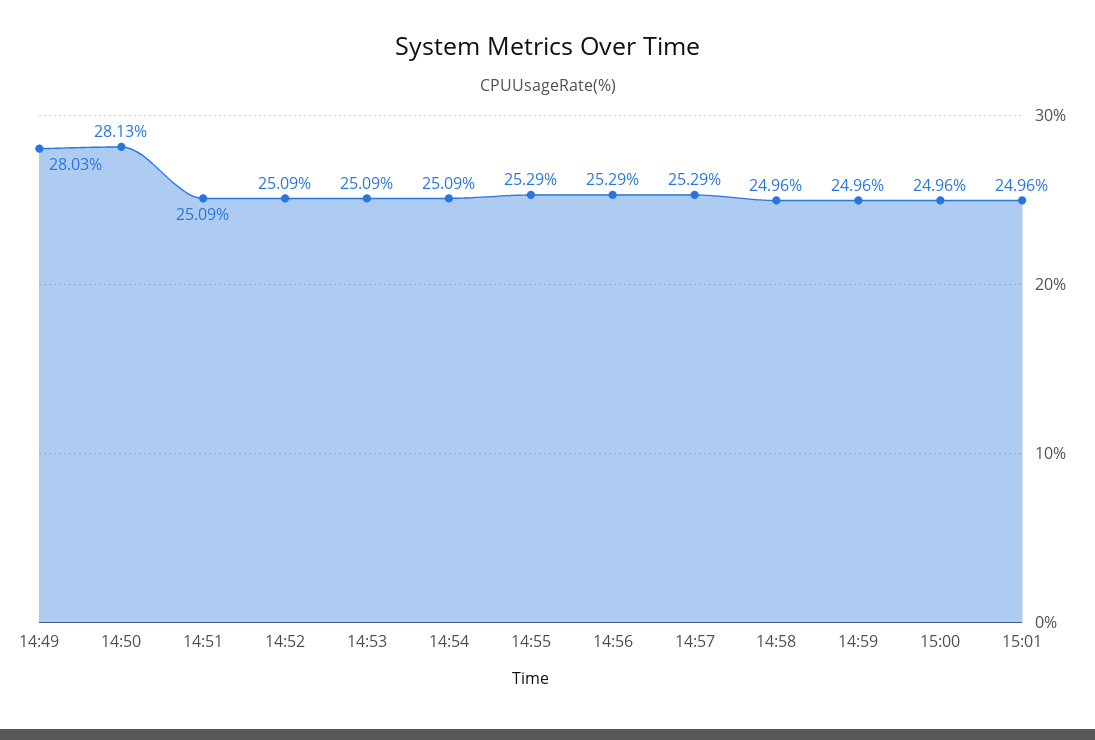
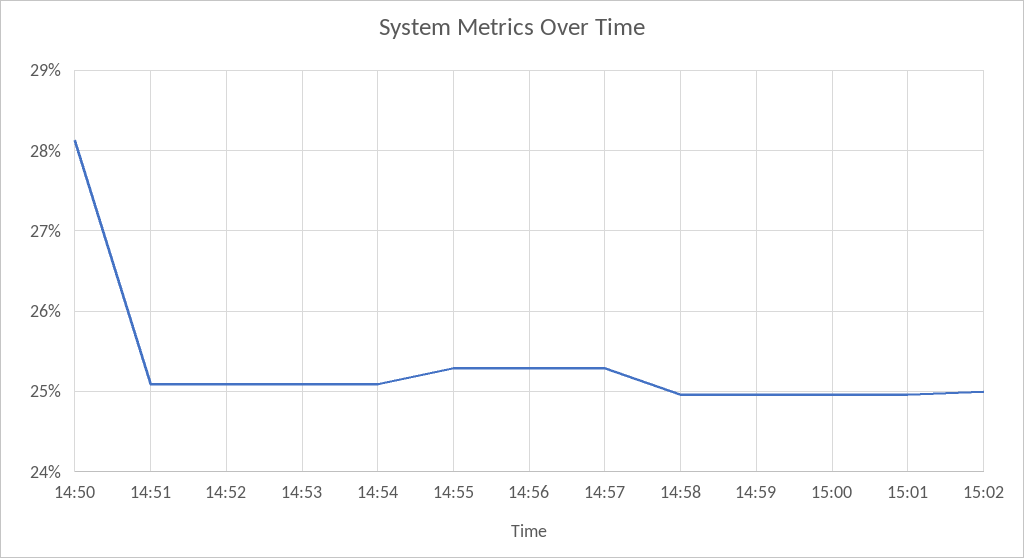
14:49: 28.03 -> none
15:02: none -> 25

